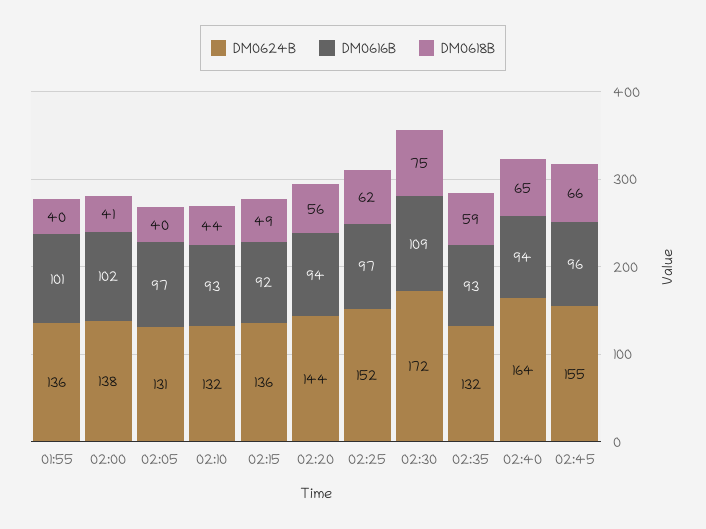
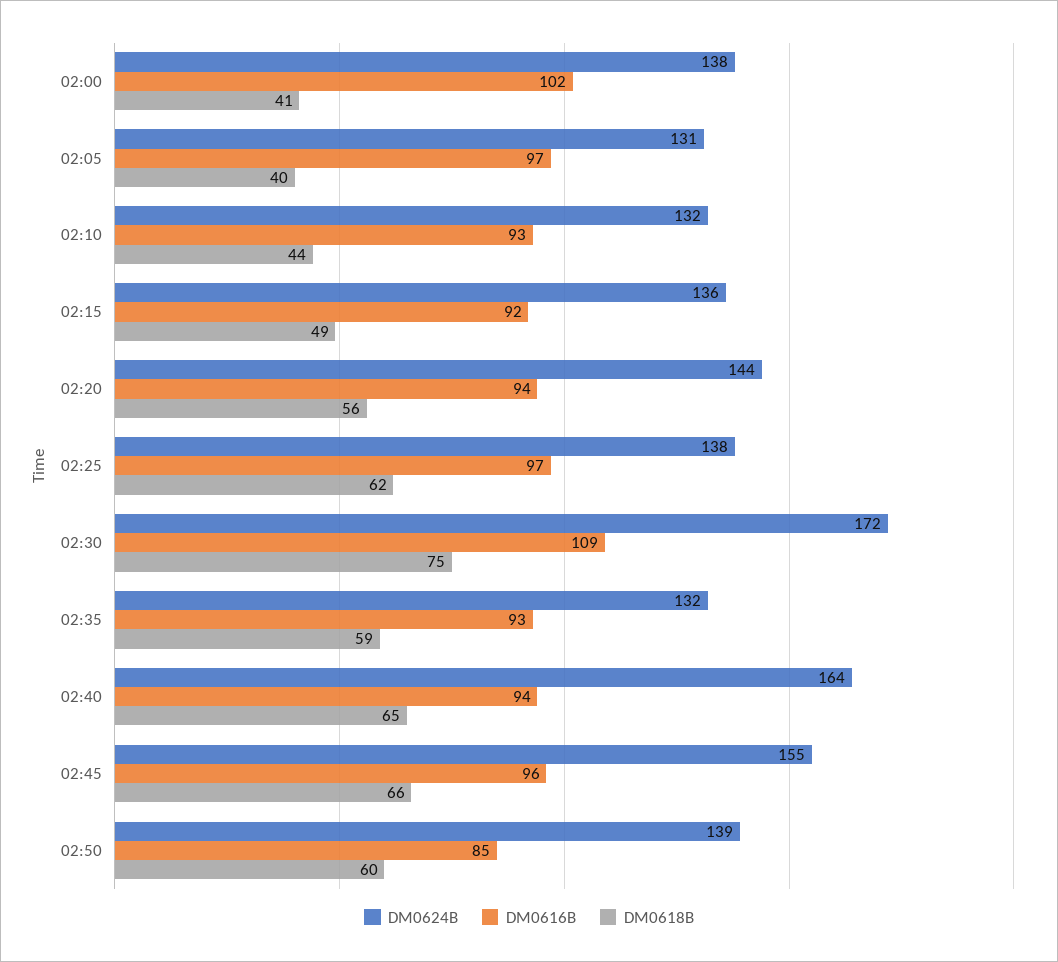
DM0624B, 01:55: 136 -> none
DM0616B, 01:55: 101 -> none
DM0618B, 01:55: 40 -> none
DM0624B, 02:25: 152 -> 138
DM0624B, 02:50: none -> 139
DM0616B, 02:50: none -> 85
DM0618B, 02:50: none -> 60

